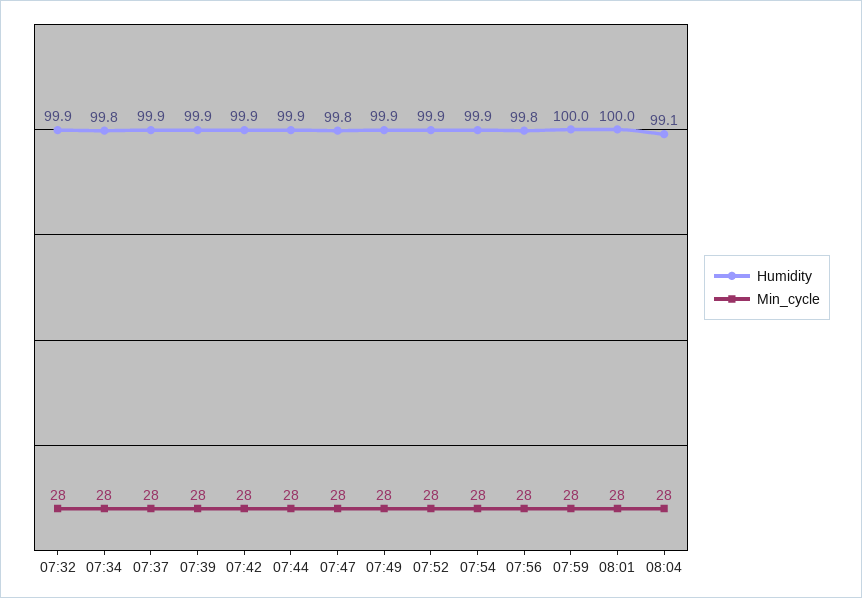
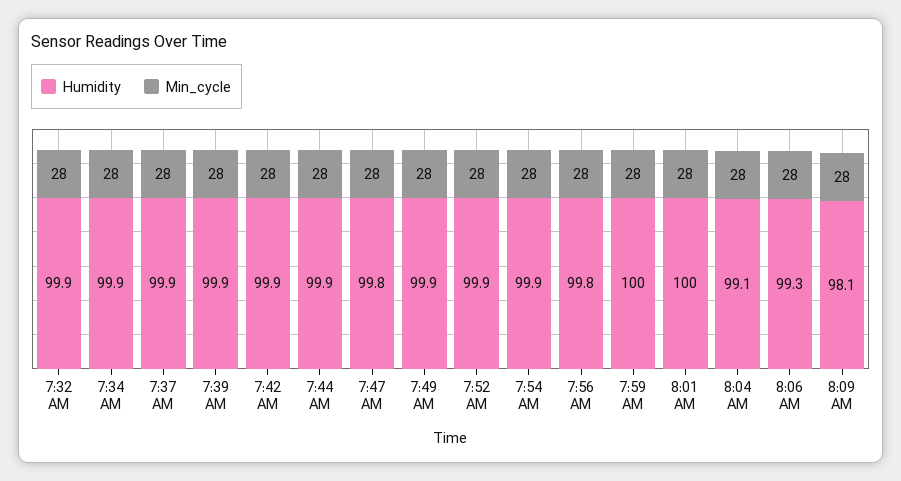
Humidity, 07:34: 99.8 -> 99.9
Humidity, 8:06 AM: none -> 99.3
Min_cycle, 8:06 AM: none -> 28
Humidity, 8:09 AM: none -> 98.1
Min_cycle, 8:09 AM: none -> 28

